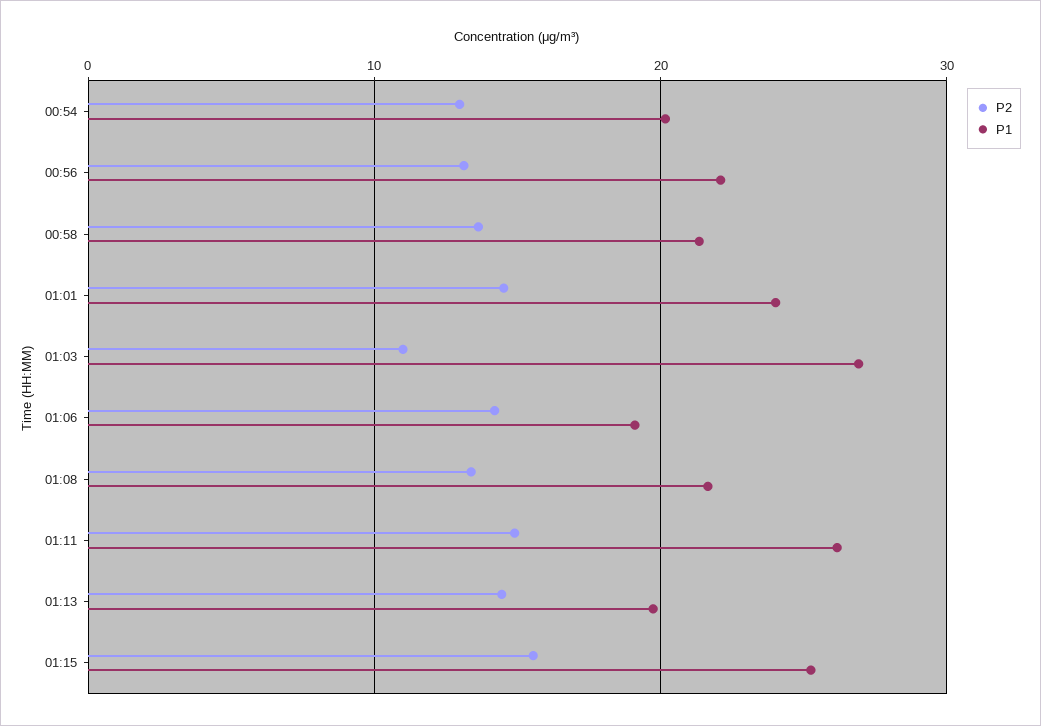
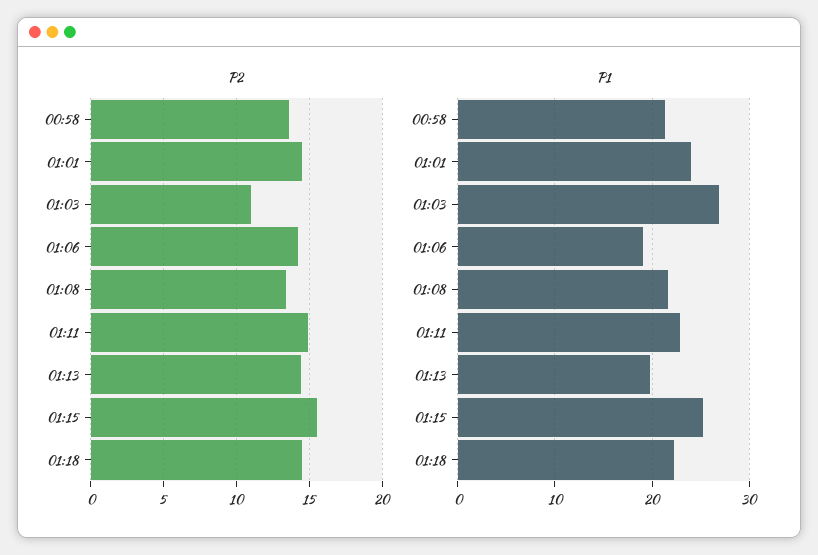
P2, 00:54: 13 -> none
P1, 00:54: 20 -> none
P2, 00:56: 13 -> none
P1, 00:56: 22 -> none
P1, 01:11: 26 -> 23
P2, 01:18: none -> 14.5
P1, 01:18: none -> 22

